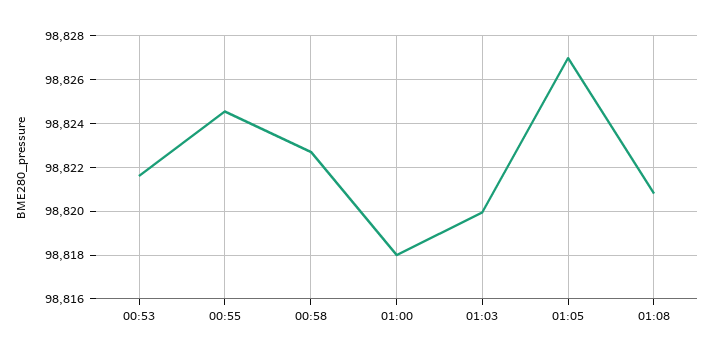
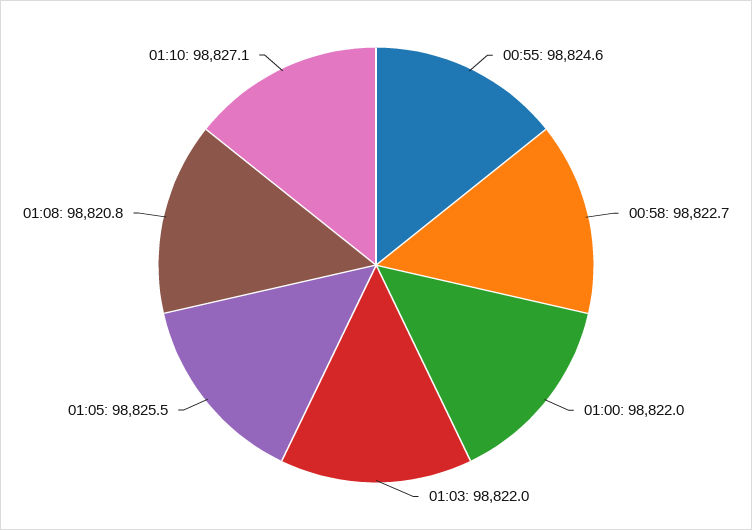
00:53: 98821.5 -> none
01:00: 98818 -> 98822
01:03: 98820 -> 98822
01:05: 98827 -> 98825.5
01:10: none -> 98827.1

